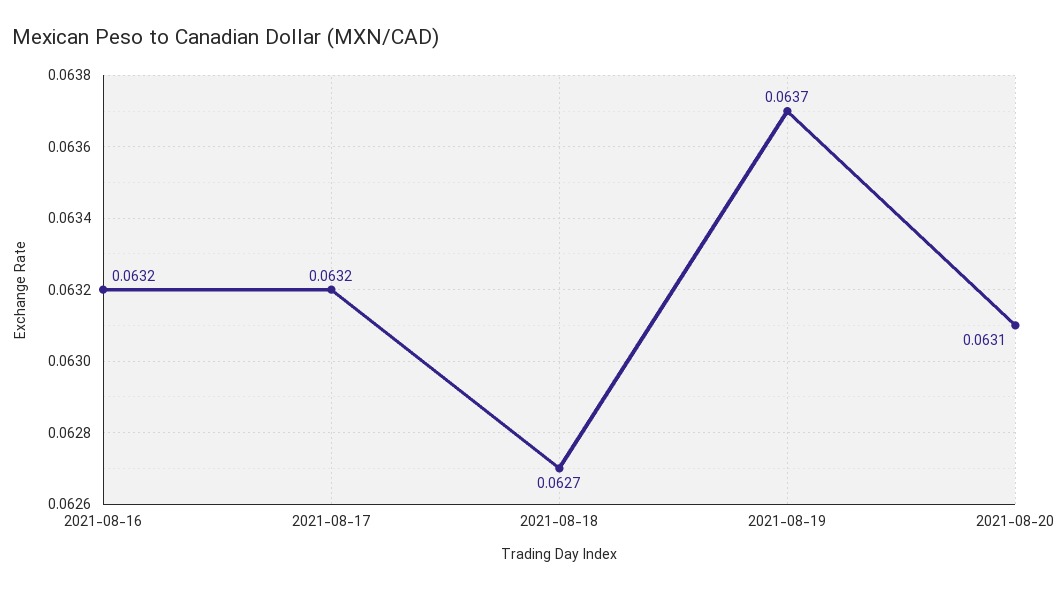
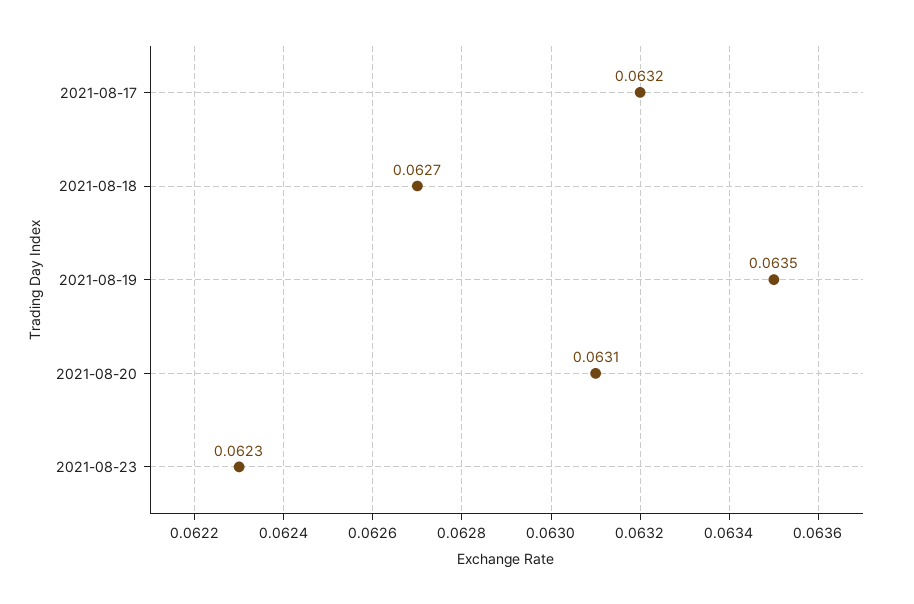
2021-08-16: 0.0632 -> none
2021-08-19: 0.0637 -> 0.0635
2021-08-23: none -> 0.0623

